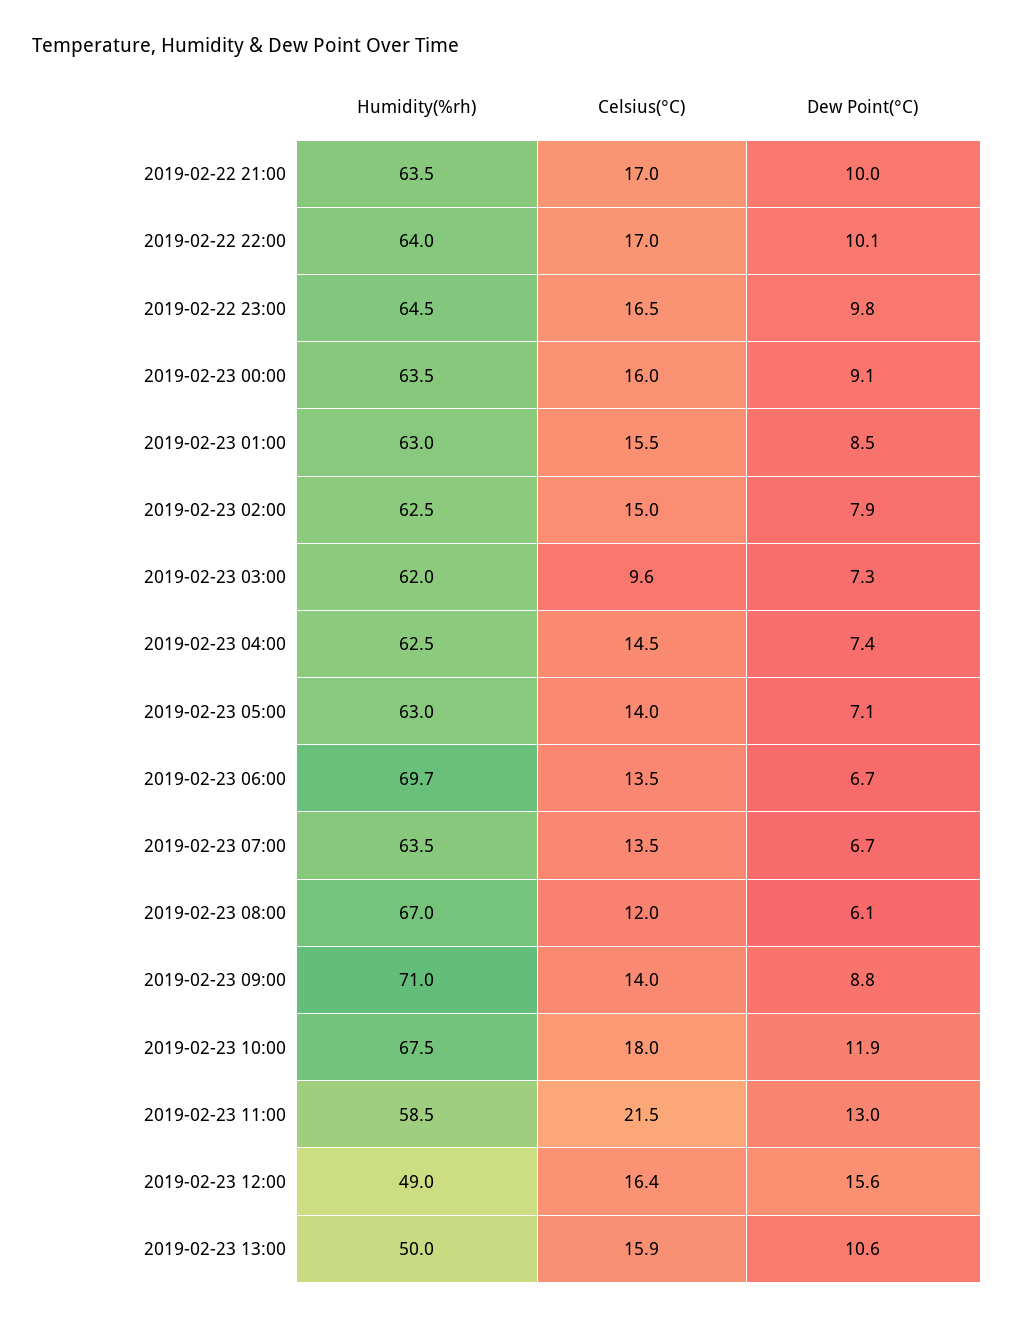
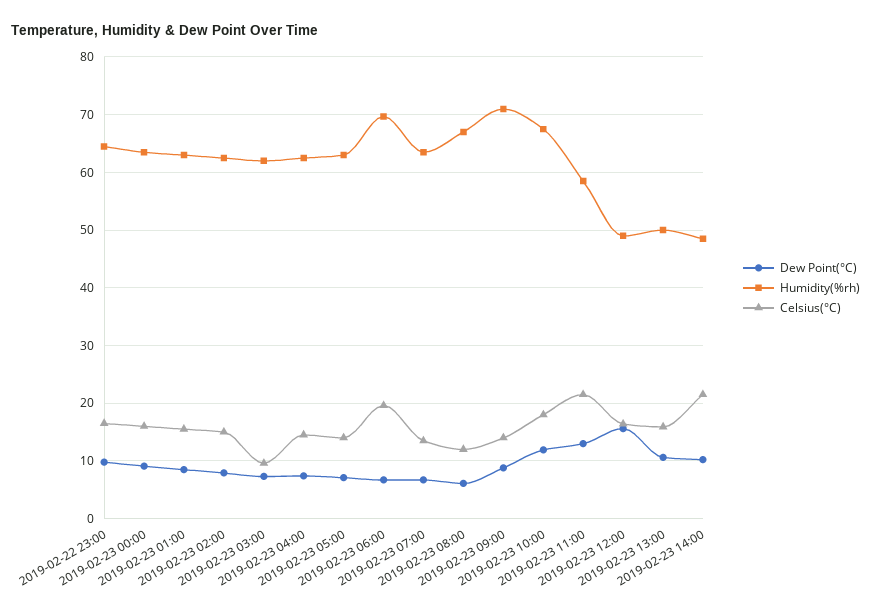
Humidity(%rh), 2019-02-22 21:00: 63.5 -> none
Celsius(°C), 2019-02-22 21:00: 17 -> none
Dew Point(°C), 2019-02-22 21:00: 10 -> none
Humidity(%rh), 2019-02-22 22:00: 64 -> none
Celsius(°C), 2019-02-22 22:00: 17 -> none
Dew Point(°C), 2019-02-22 22:00: 10.1 -> none
Celsius(°C), 2019-02-23 06:00: 13.5 -> 20
Dew Point(°C), 2019-02-23 14:00: none -> 10
Humidity(%rh), 2019-02-23 14:00: none -> 48
Celsius(°C), 2019-02-23 14:00: none -> 22

